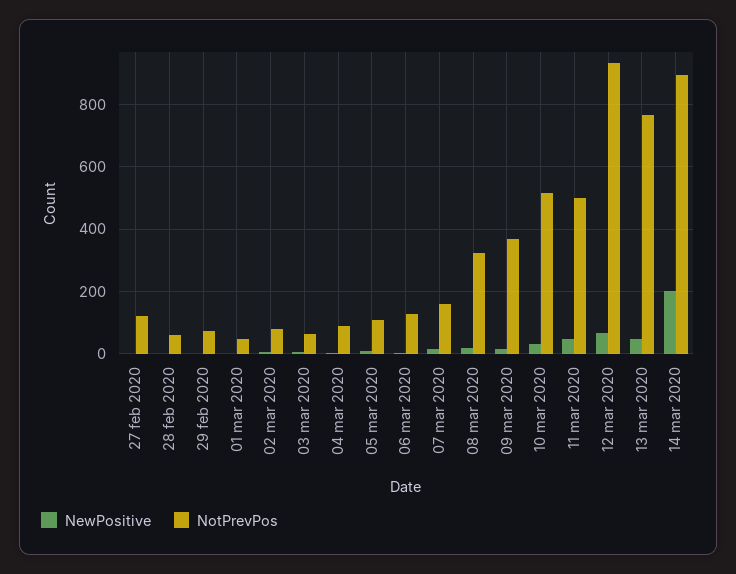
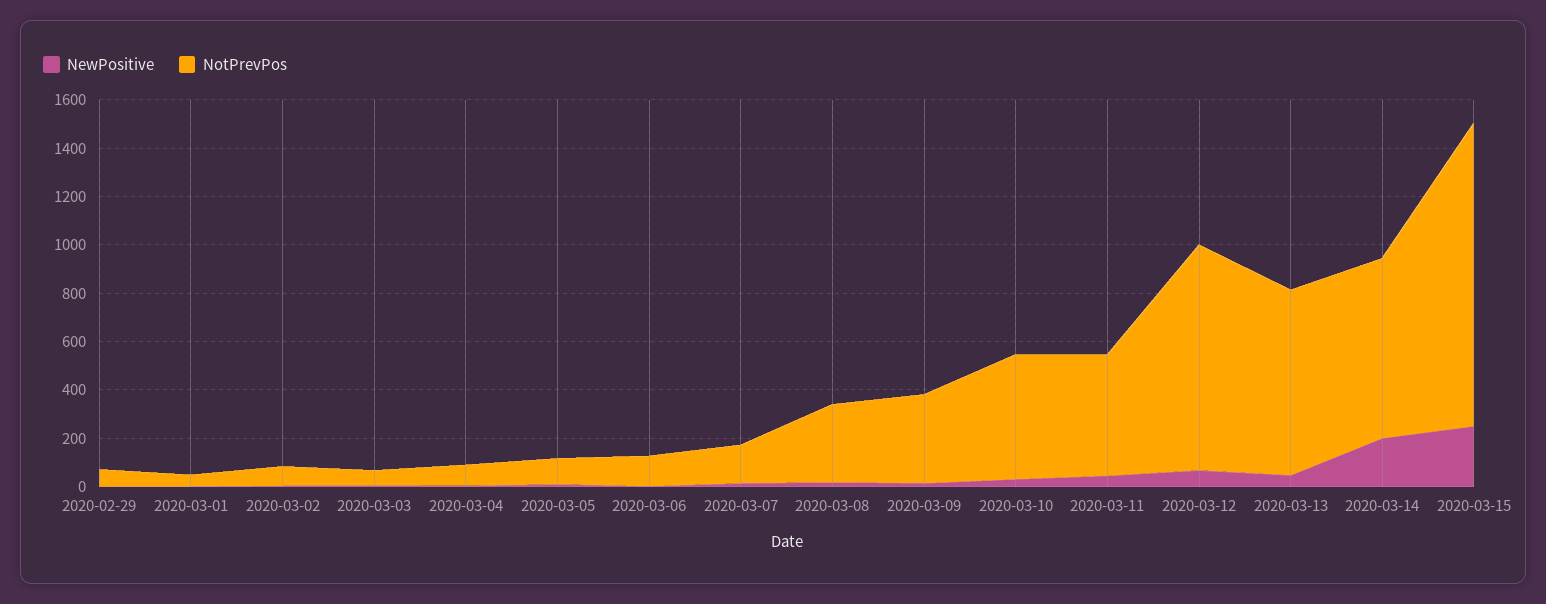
NewPositive, 27 feb 2020: 0 -> none
NotPrevPos, 27 feb 2020: 120 -> none
NewPositive, 28 feb 2020: 0 -> none
NotPrevPos, 28 feb 2020: 60 -> none
NotPrevPos, 14 mar 2020: 900 -> 750
NewPositive, 2020-03-15: none -> 250
NotPrevPos, 2020-03-15: none -> 1250

